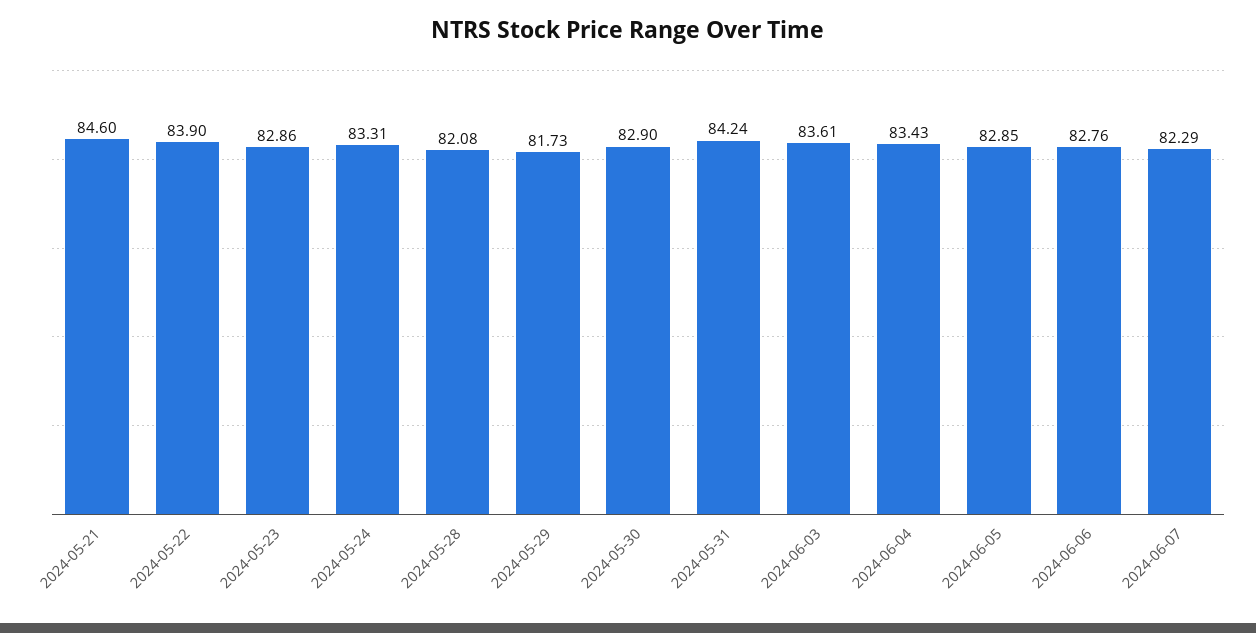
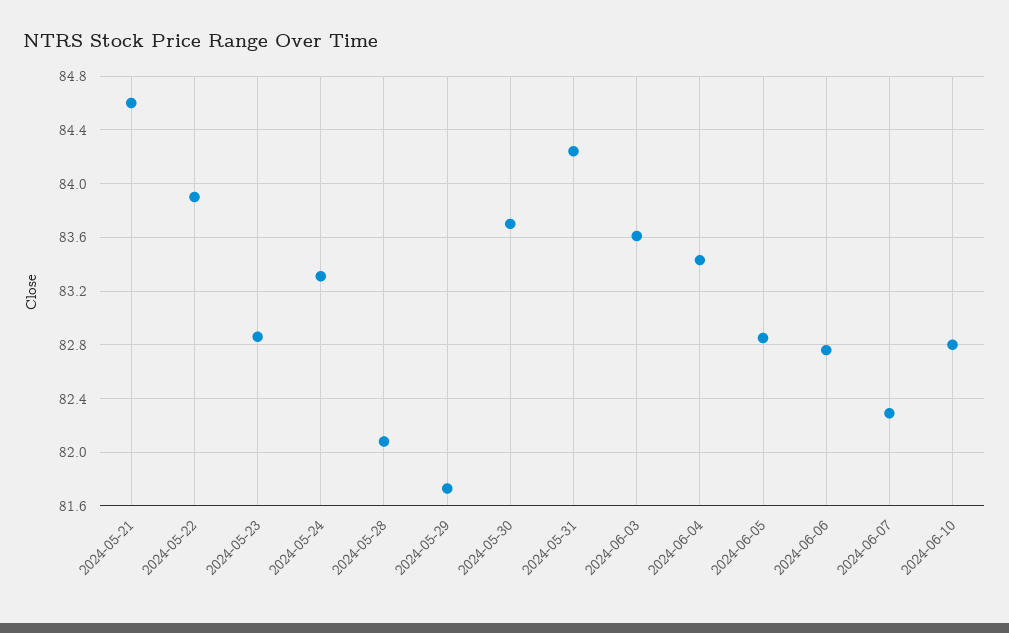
2024-05-30: 82.9 -> 83.7
2024-06-10: none -> 82.8

